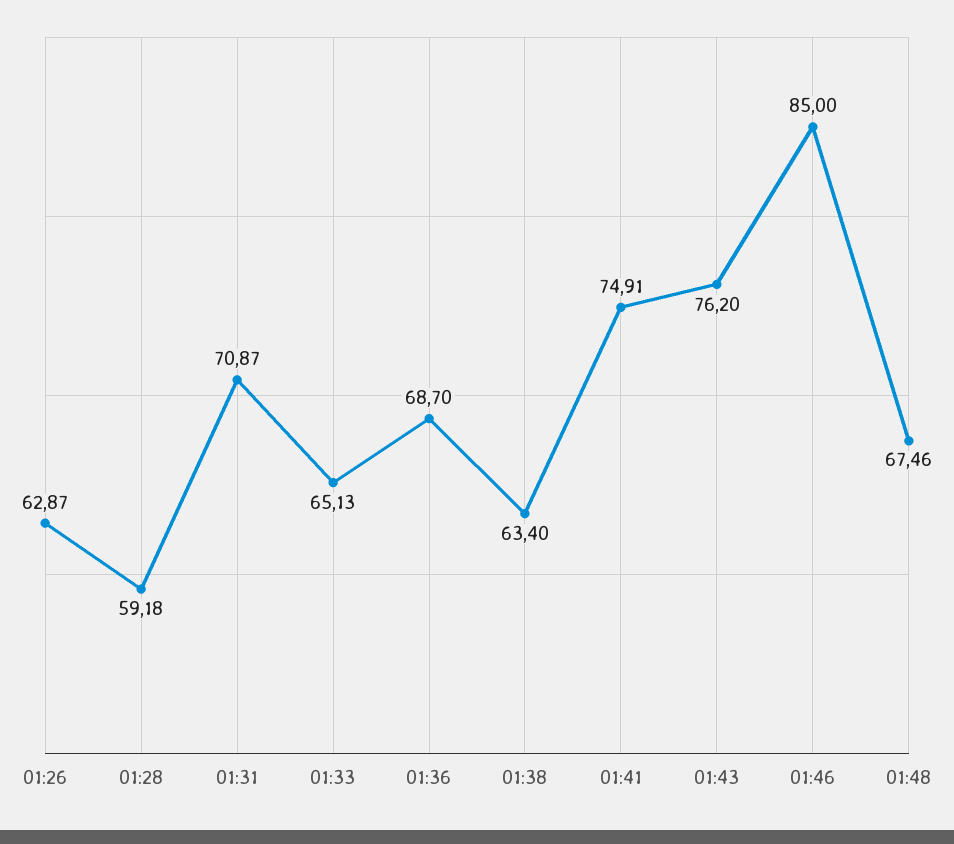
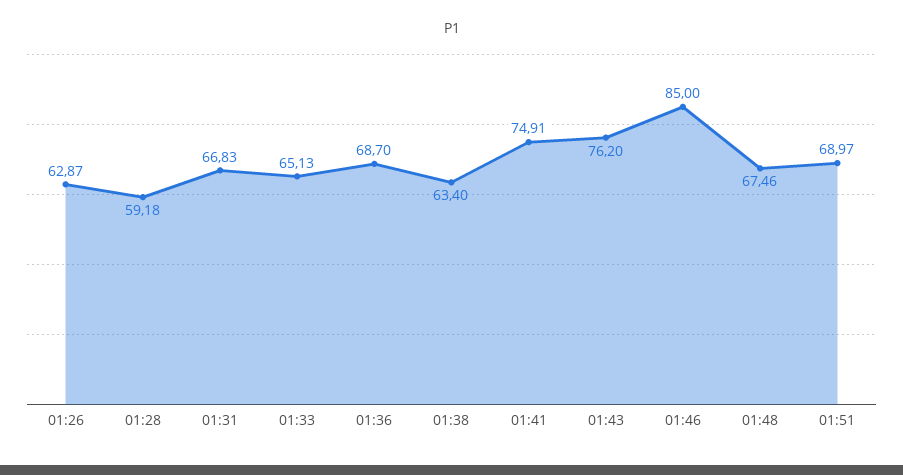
01:31: 70.87 -> 66.83
01:51: none -> 68.97

